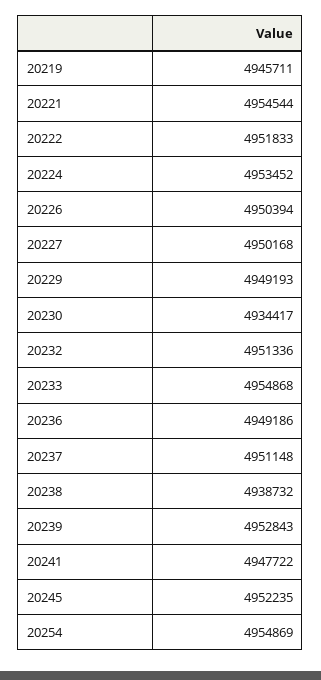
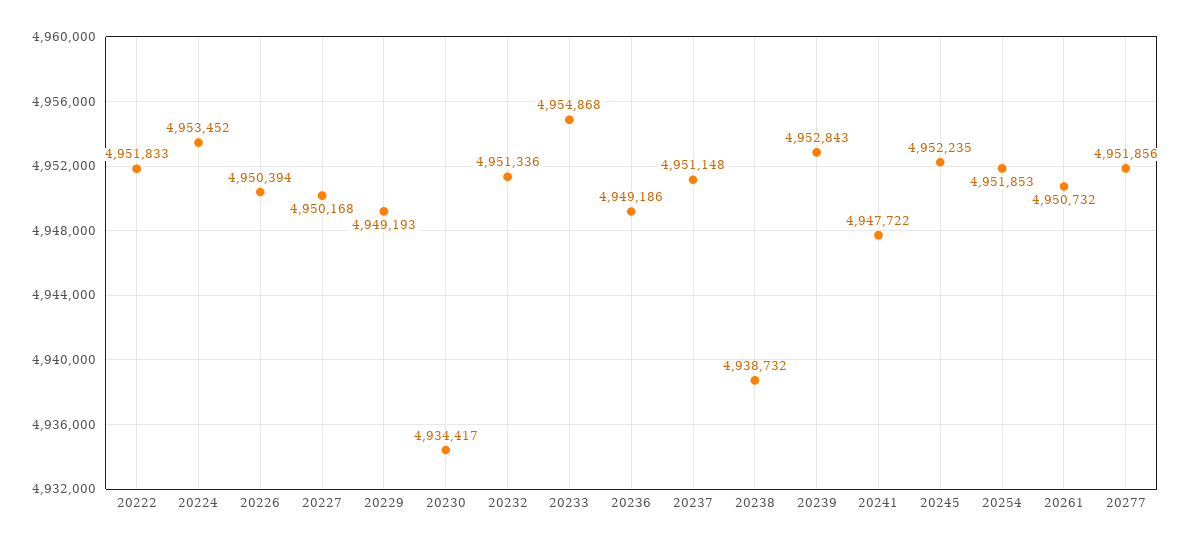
20219: 4945711 -> none
20221: 4954544 -> none
20254: 4954869 -> 4951853
20261: none -> 4950732
20277: none -> 4951856

